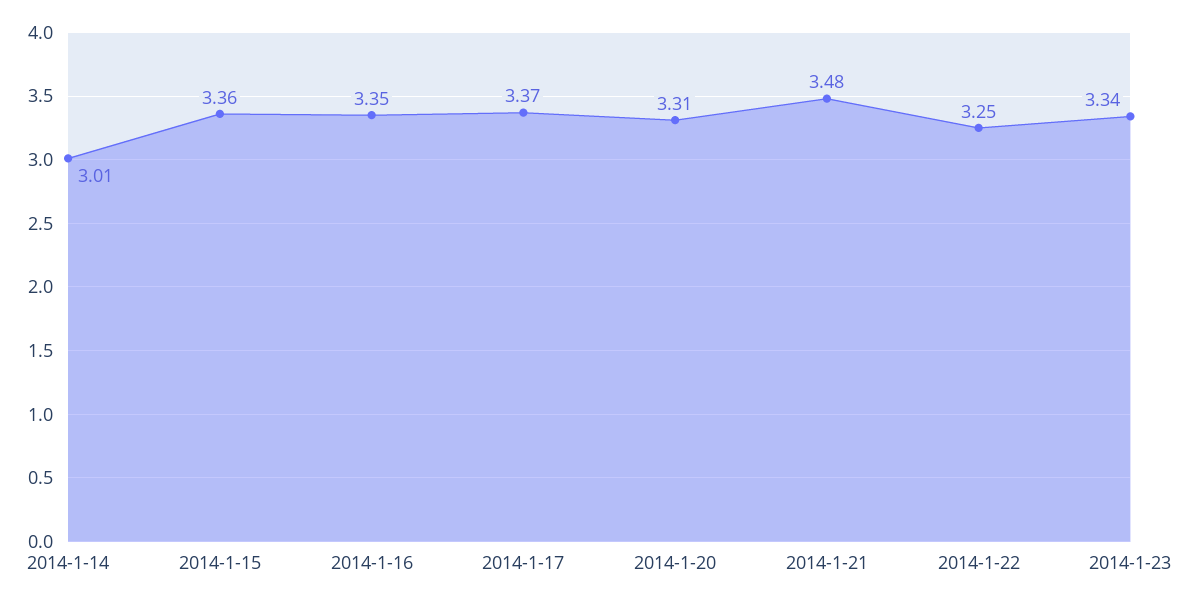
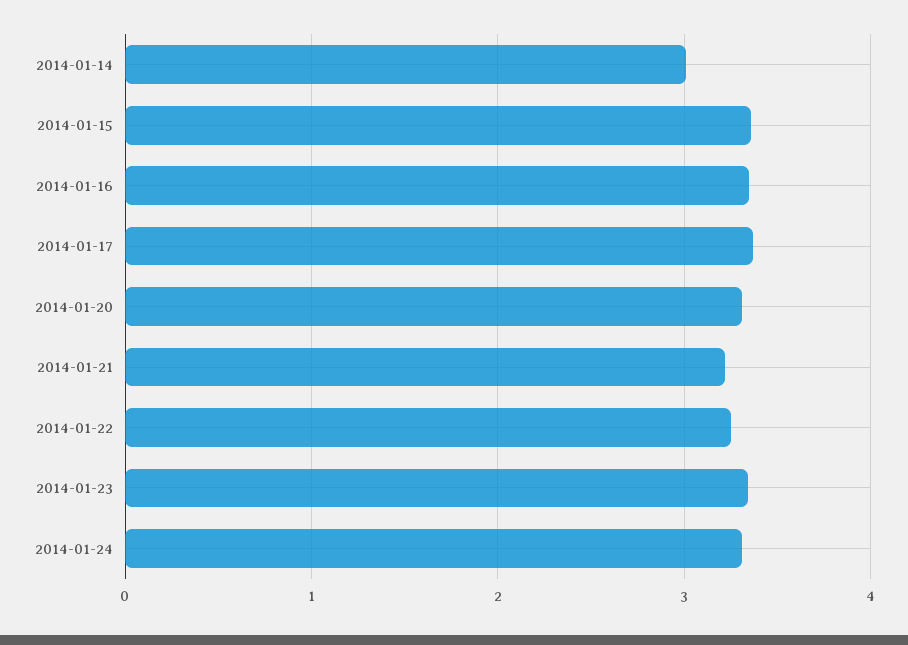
2014-1-21: 3.48 -> 3.2
2014-01-24: none -> 3.3

